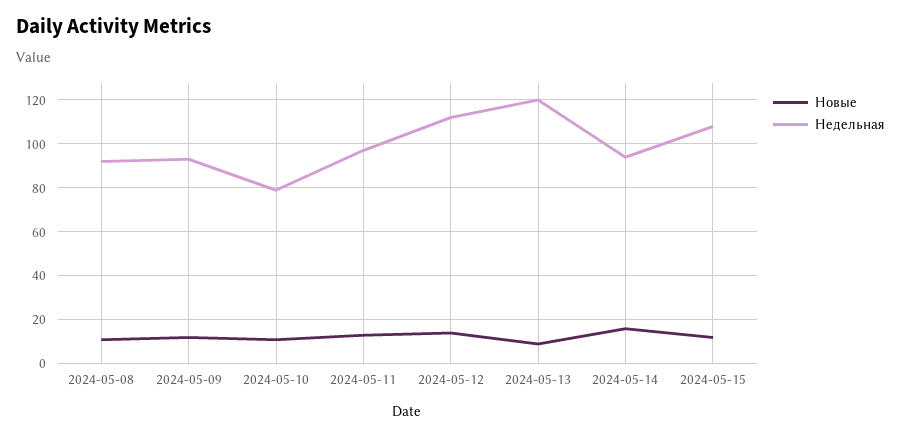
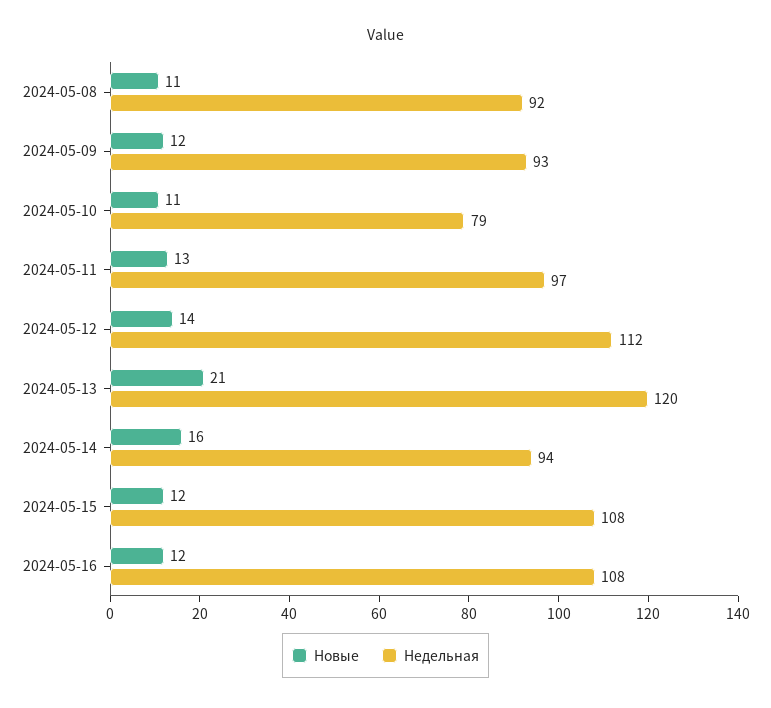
Новые, 2024-05-13: 10 -> 21
Новые, 2024-05-16: none -> 12
Недельная, 2024-05-16: none -> 108

